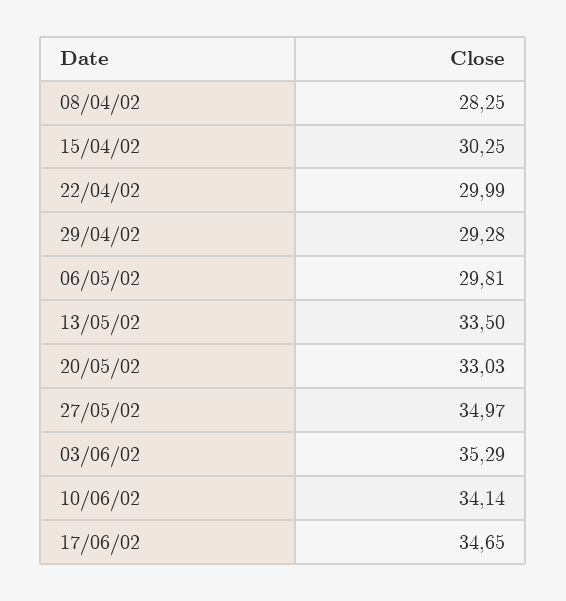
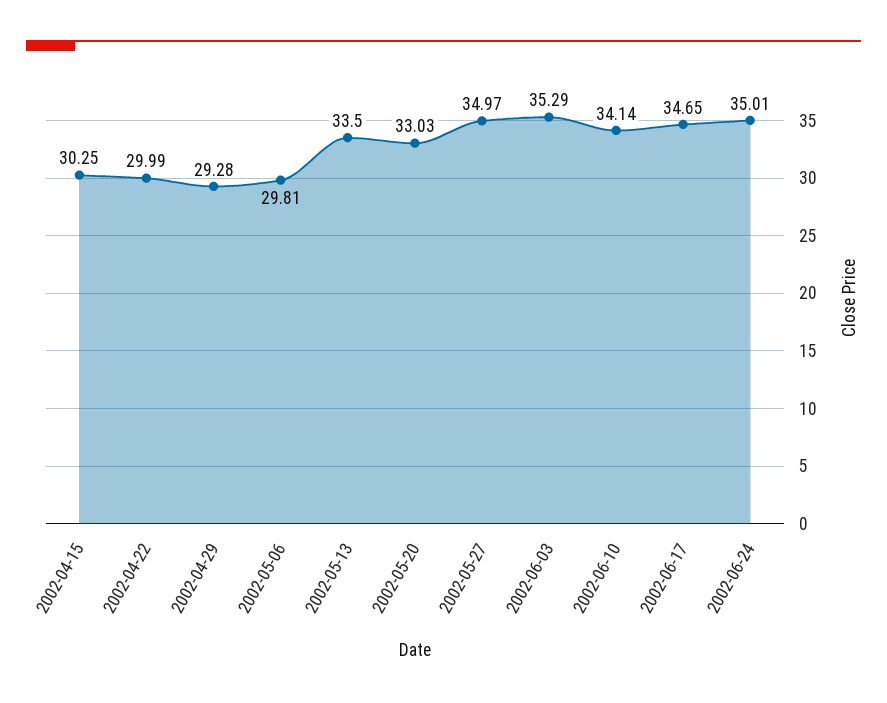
08/04/02: 28.25 -> none
2002-06-24: none -> 35.01

